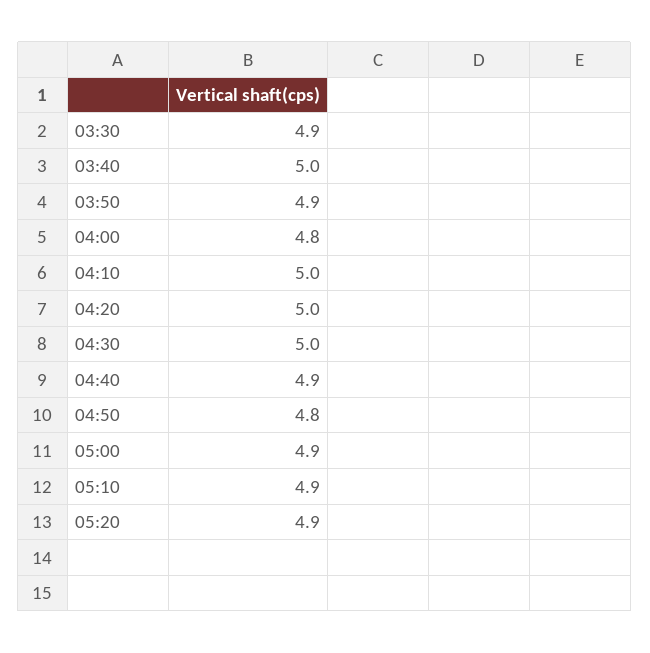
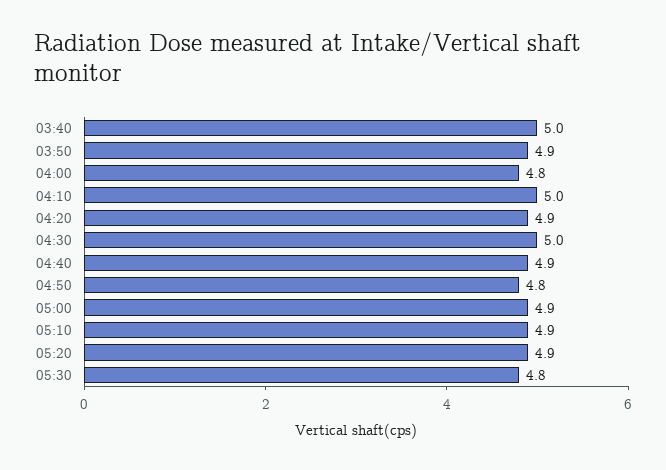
03:30: 4.9 -> none
04:20: 5 -> 4.9
05:30: none -> 4.8

